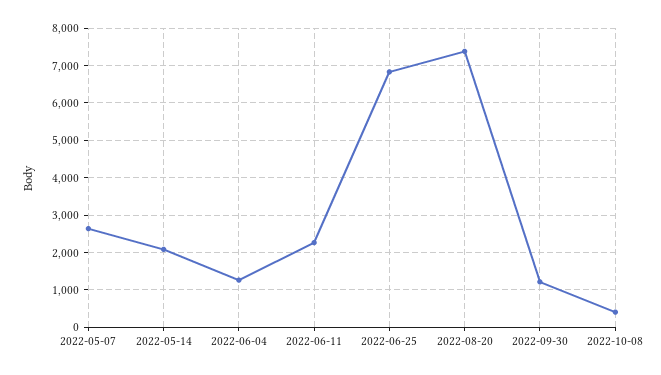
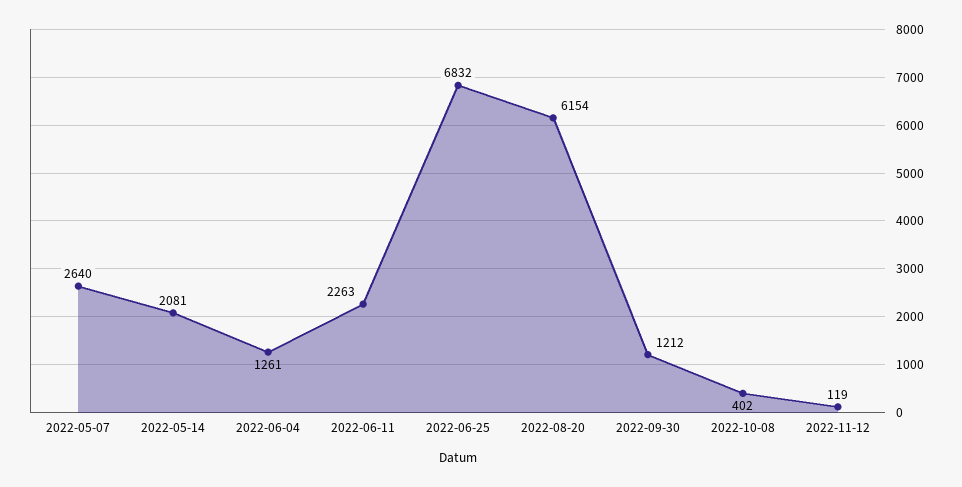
2022-08-20: 7400 -> 6154
2022-11-12: none -> 119

